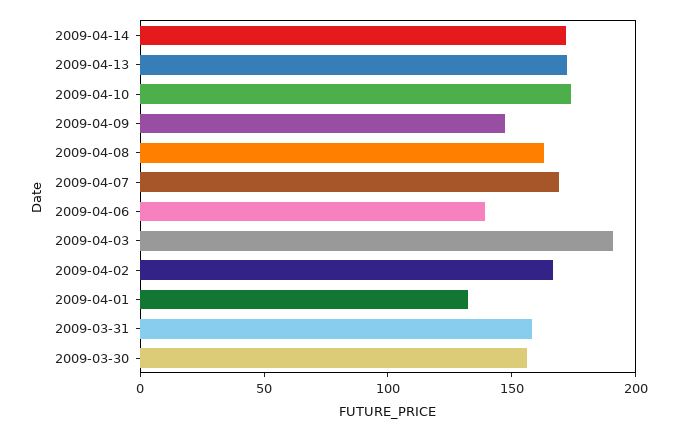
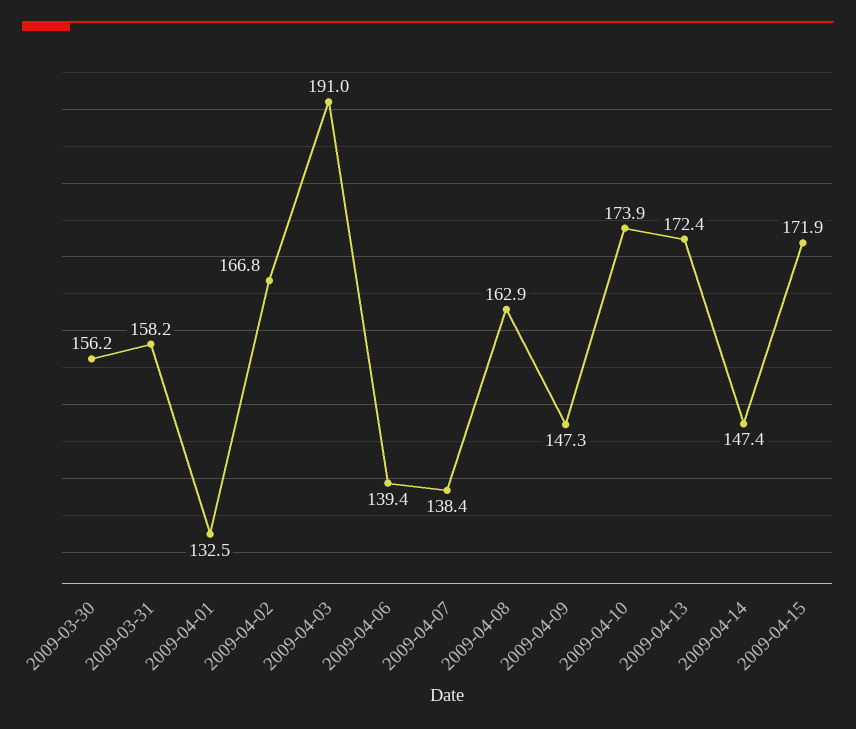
2009-04-14: 170 -> 147.4
2009-04-07: 170 -> 138.4
2009-04-15: none -> 171.9

